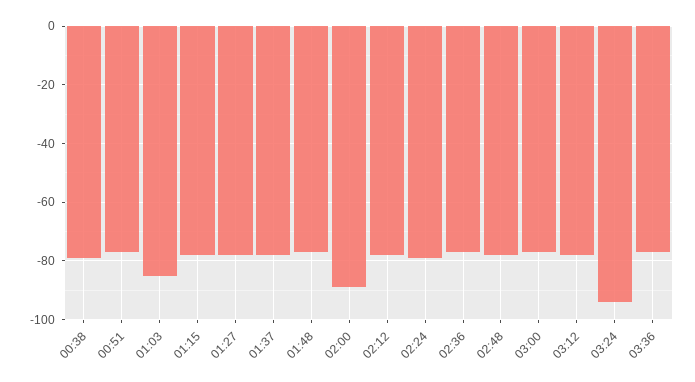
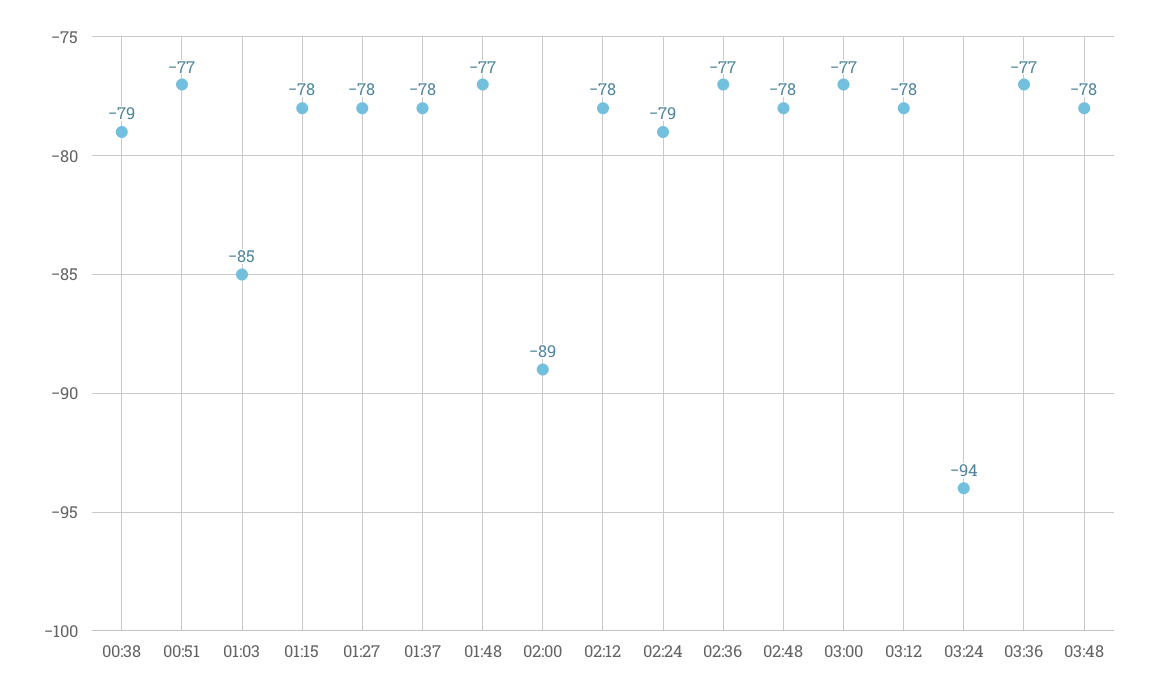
03:48: none -> -78

